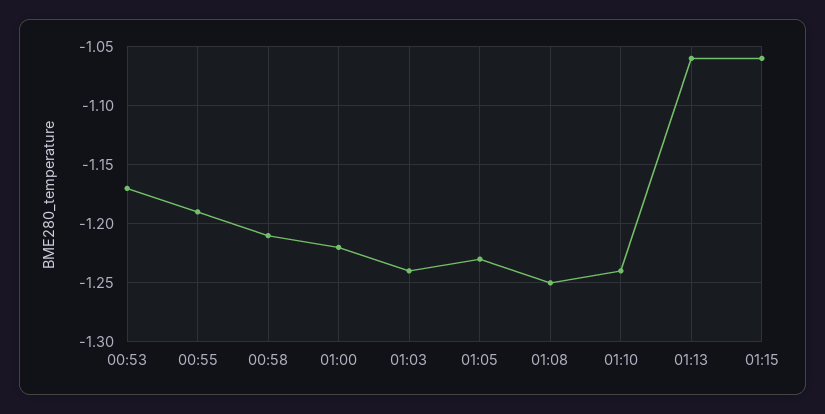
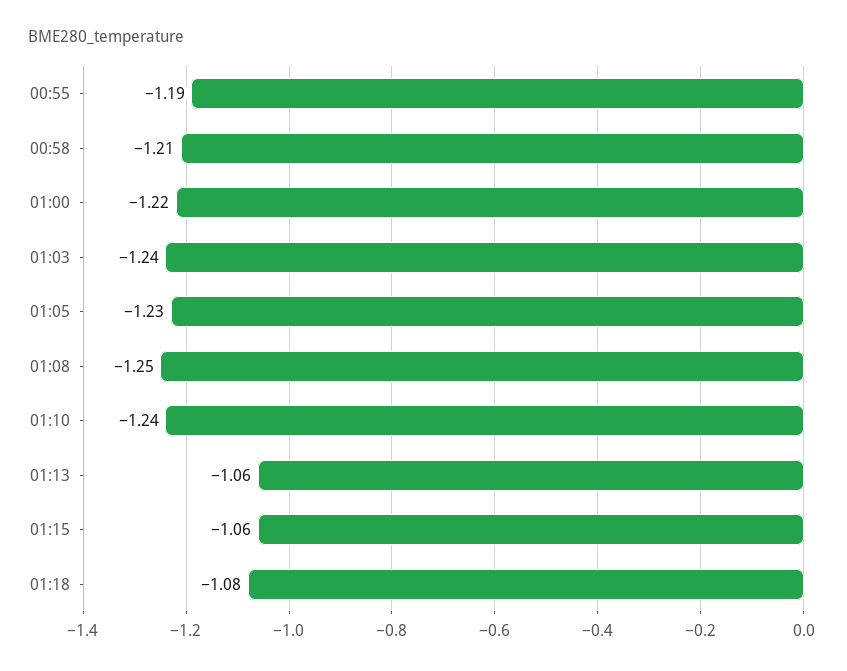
00:53: -1.17 -> none
01:18: none -> -1.08

